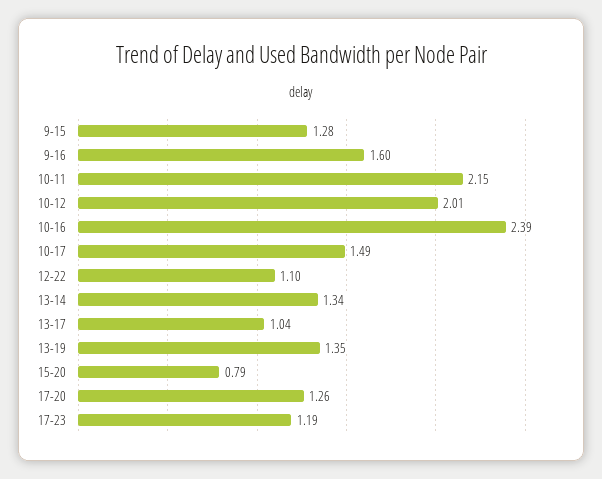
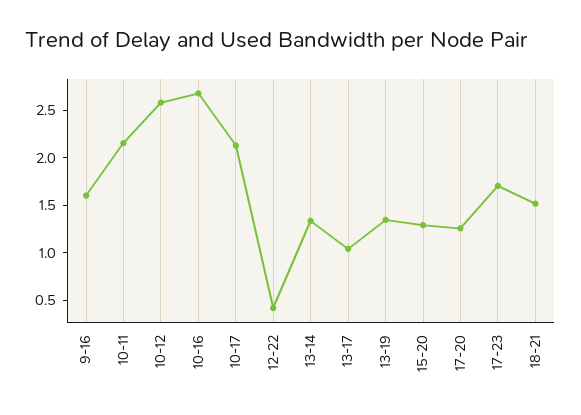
9-15: 1.28 -> none
10-12: 2.01 -> 2.6
10-16: 2.39 -> 2.7
10-17: 1.49 -> 2.1
12-22: 1.1 -> 0.4
15-20: 0.79 -> 1.3
17-23: 1.19 -> 1.7
18-21: none -> 1.5

